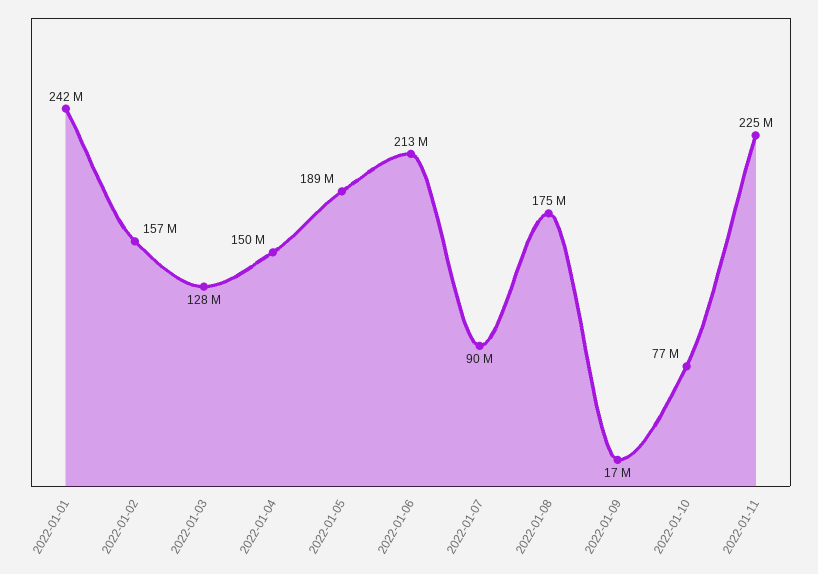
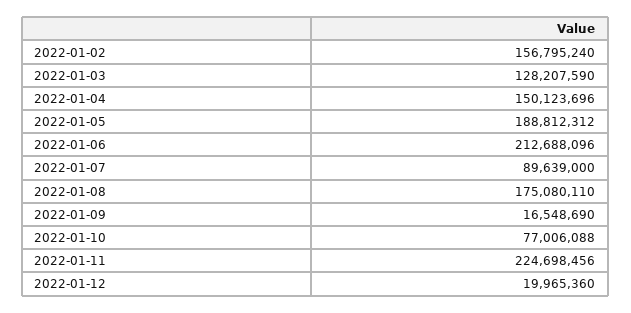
2022-01-01: 242000000 -> none
2022-01-12: none -> 19965360

